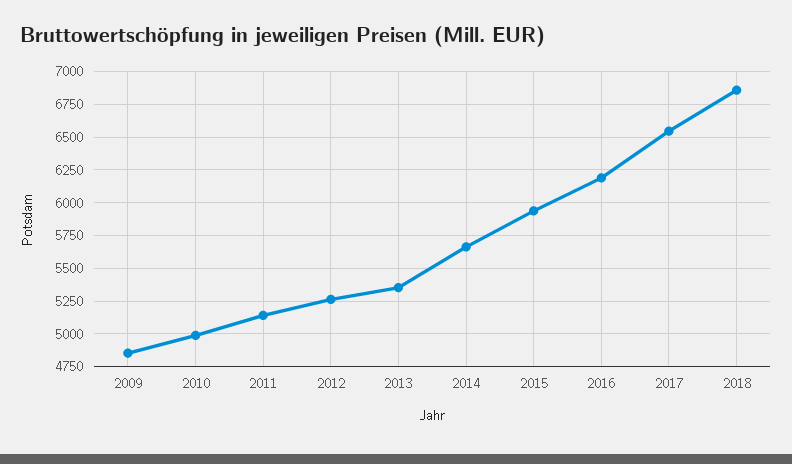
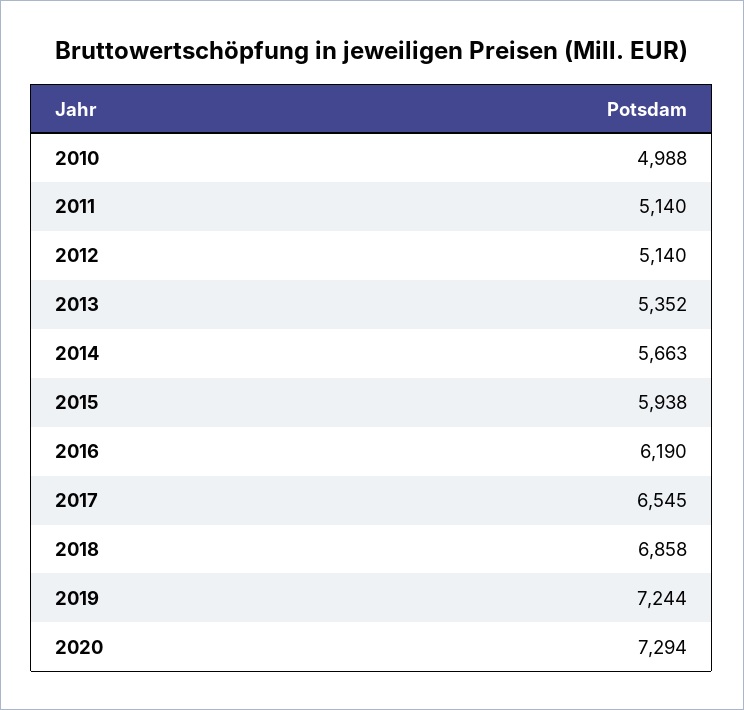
2009: 4850 -> none
2012: 5250 -> 5140
2019: none -> 7244
2020: none -> 7294

